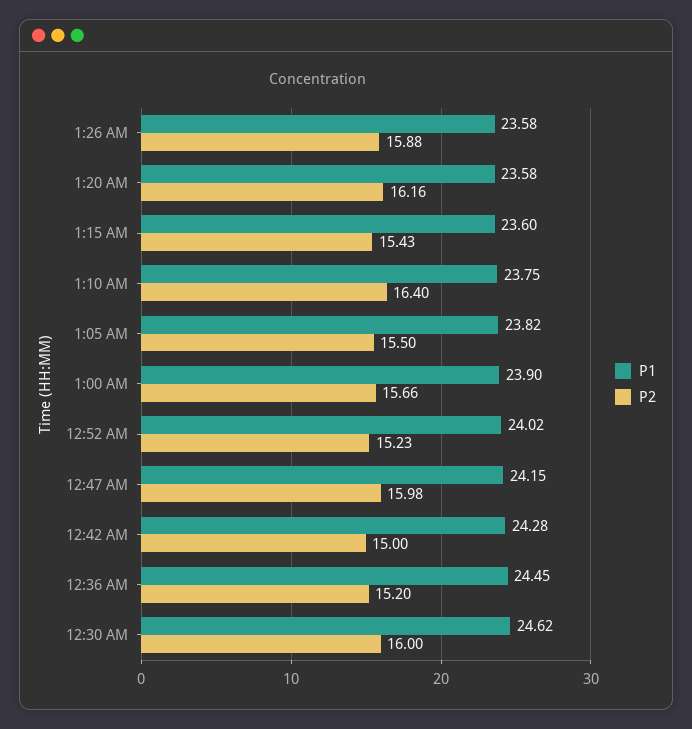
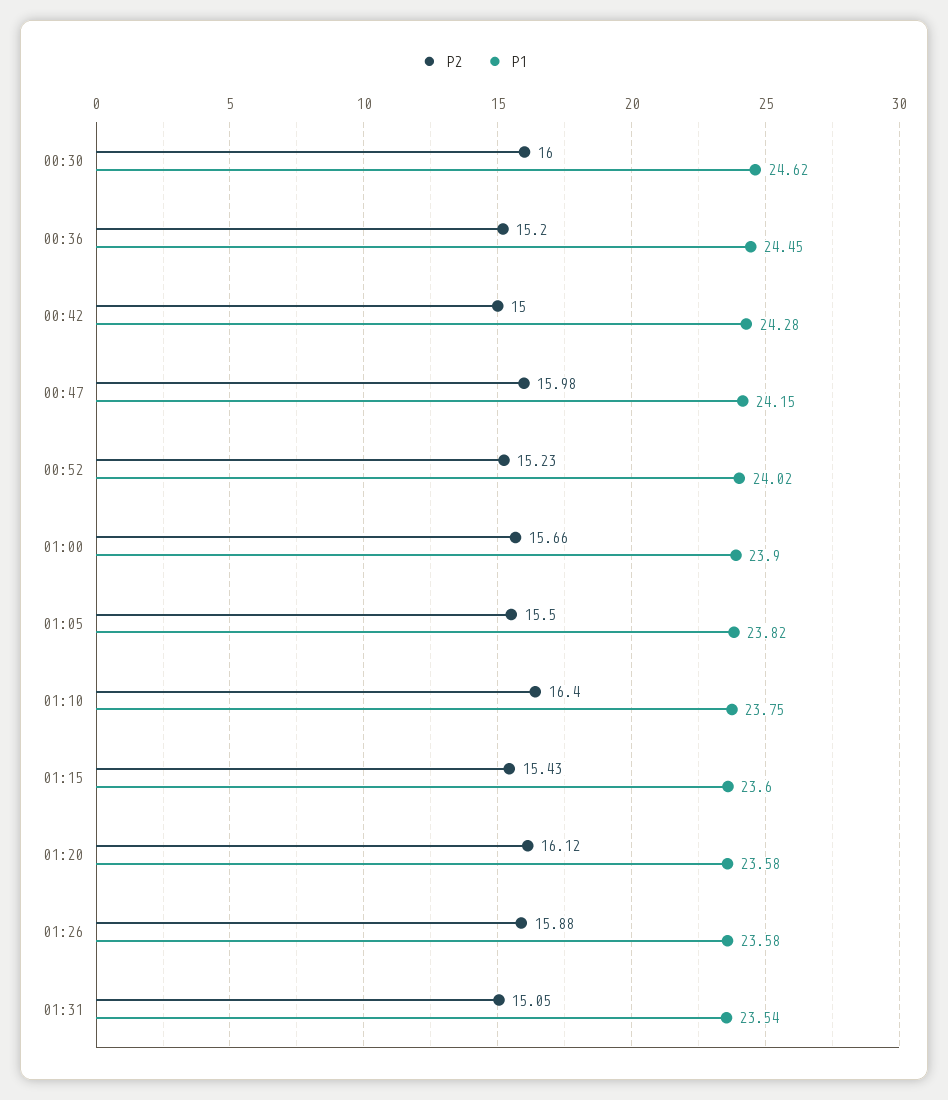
P2, 1:20 AM: 16.16 -> 16.12
P2, 01:31: none -> 15.05
P1, 01:31: none -> 23.54

